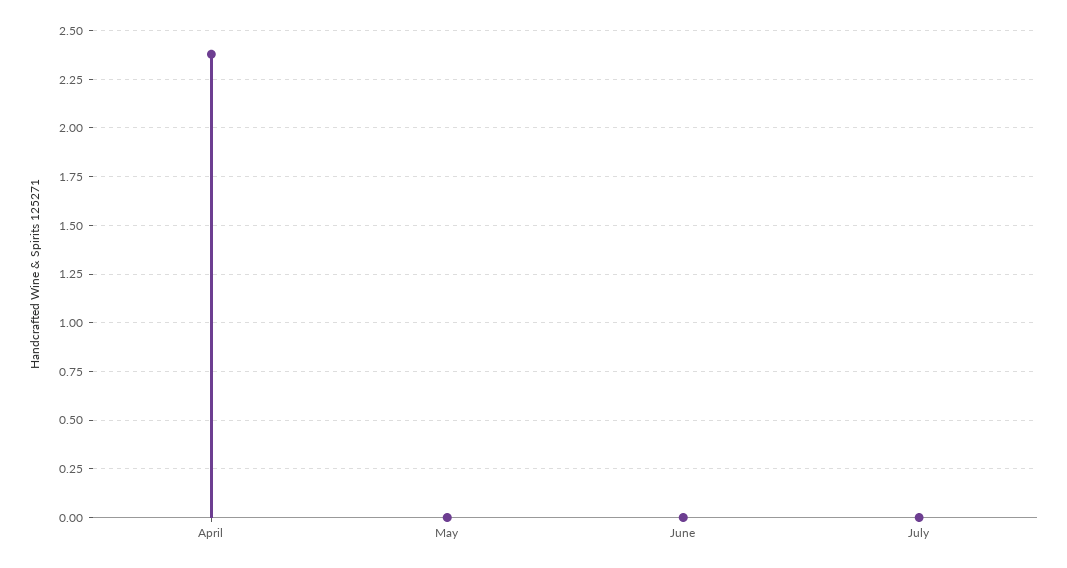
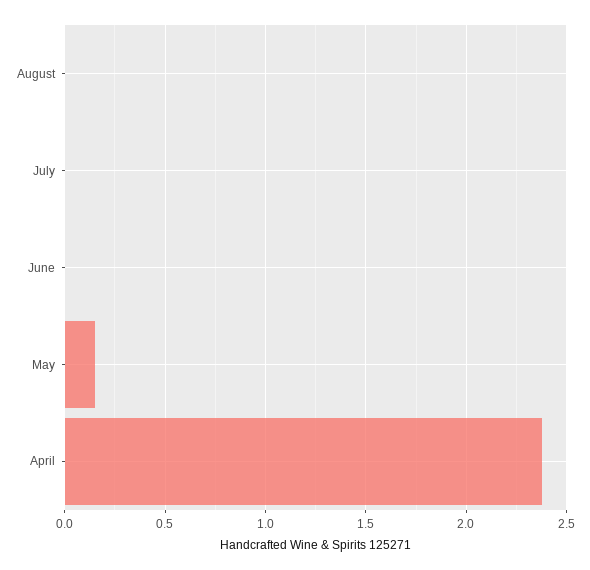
May: 0 -> 0.15
August: none -> 0

